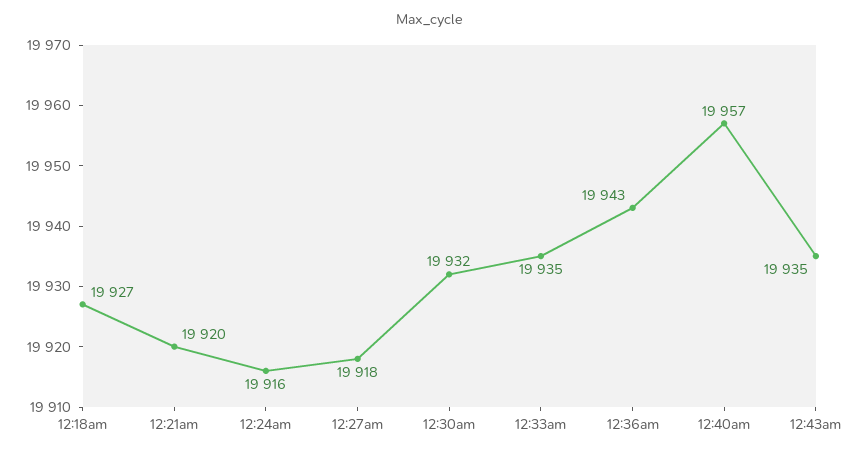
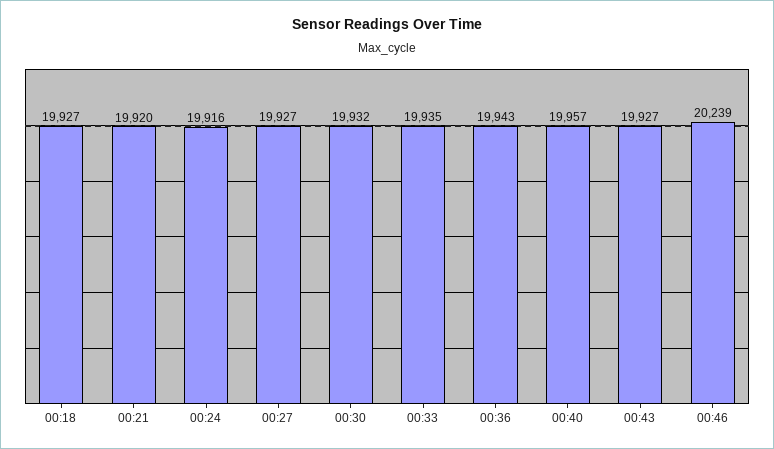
12:27am: 19918 -> 19927
12:43am: 19935 -> 19927
00:46: none -> 20239

